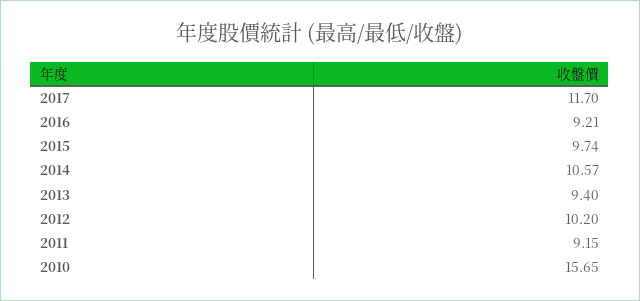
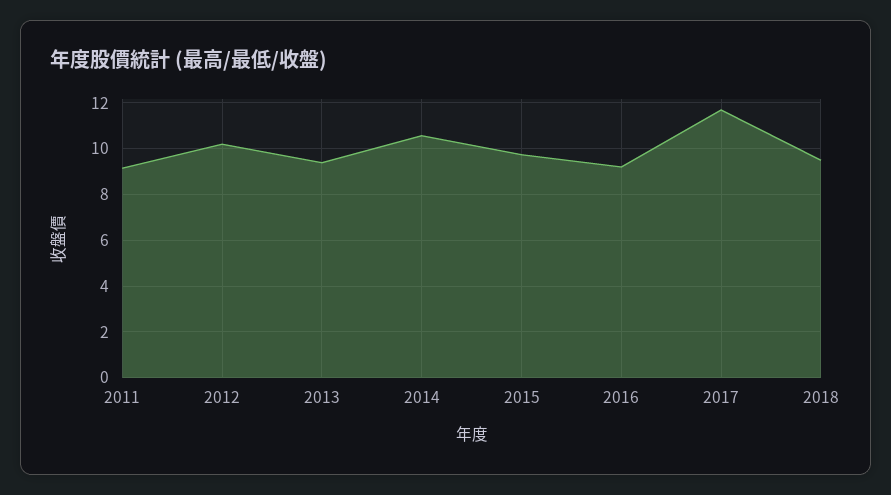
2010: 15.65 -> none
2018: none -> 9.5

